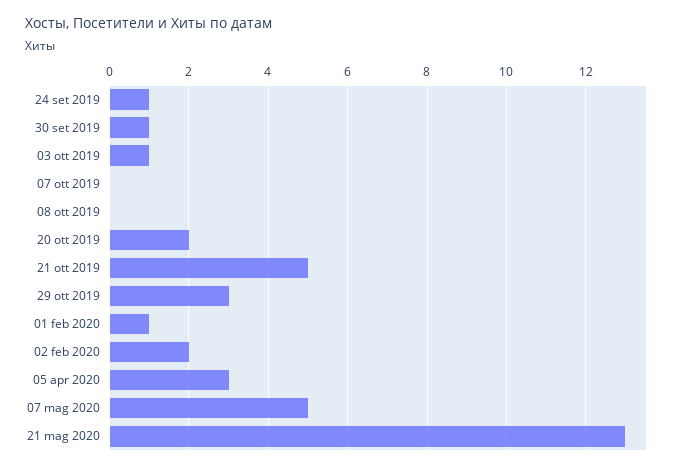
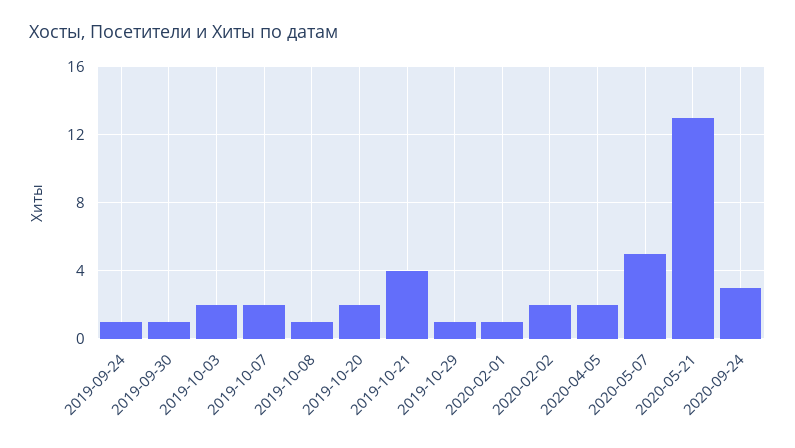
03 ott 2019: 1 -> 2
07 ott 2019: 0 -> 2
08 ott 2019: 0 -> 1
21 ott 2019: 5 -> 4
29 ott 2019: 3 -> 1
05 apr 2020: 3 -> 2
2020-09-24: none -> 3

